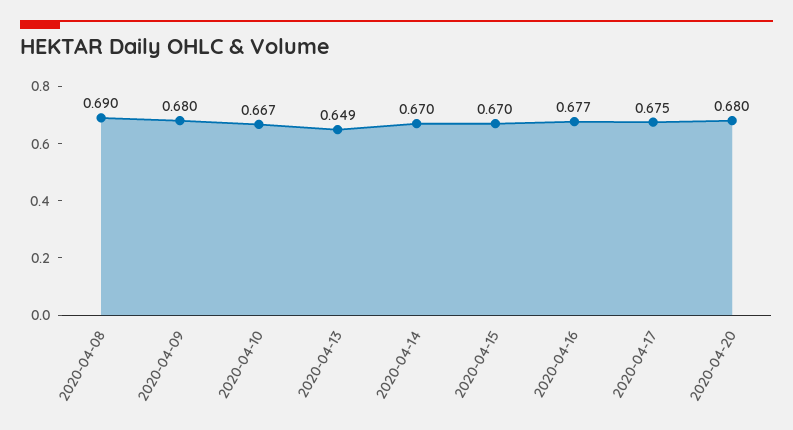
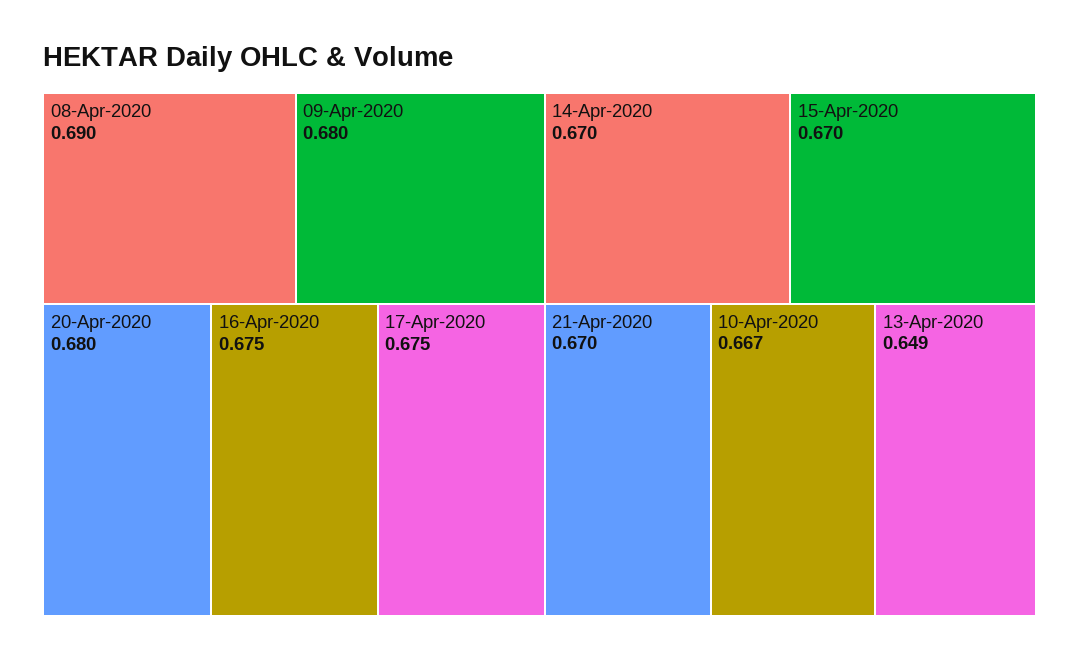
2020-04-16: 0.677 -> 0.675
21-Apr-2020: none -> 0.67

